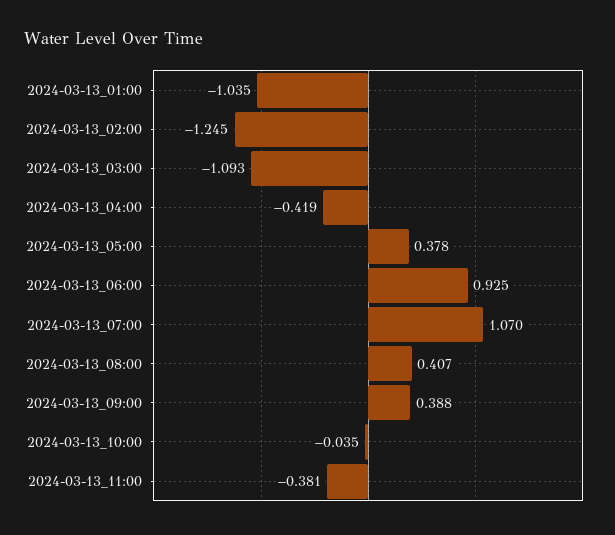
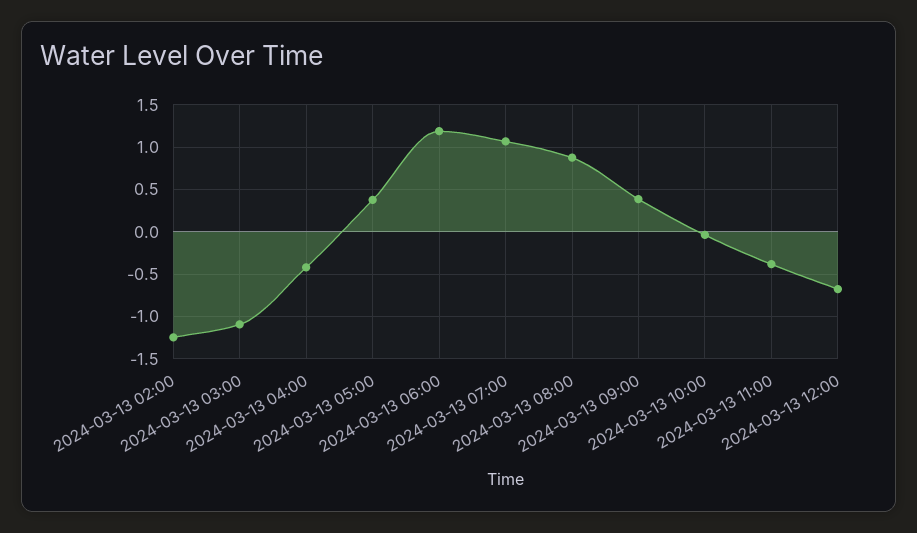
2024-03-13_01:00: -1.035 -> none
2024-03-13_06:00: 0.925 -> 1.2
2024-03-13_08:00: 0.407 -> 0.9
2024-03-13 12:00: none -> -0.7

